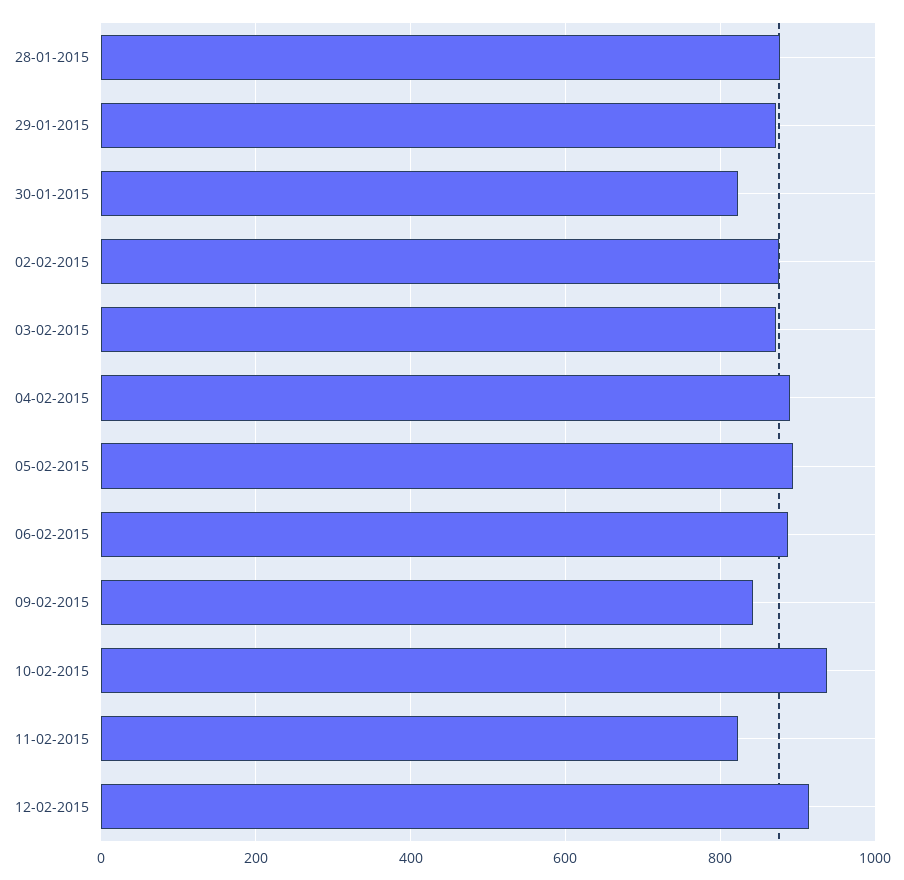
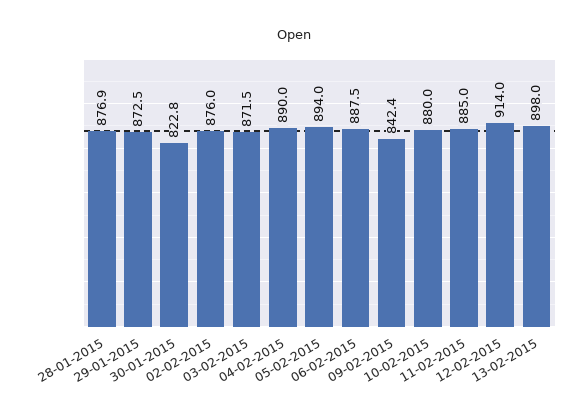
10-02-2015: 940 -> 880
11-02-2015: 820 -> 885
13-02-2015: none -> 898

